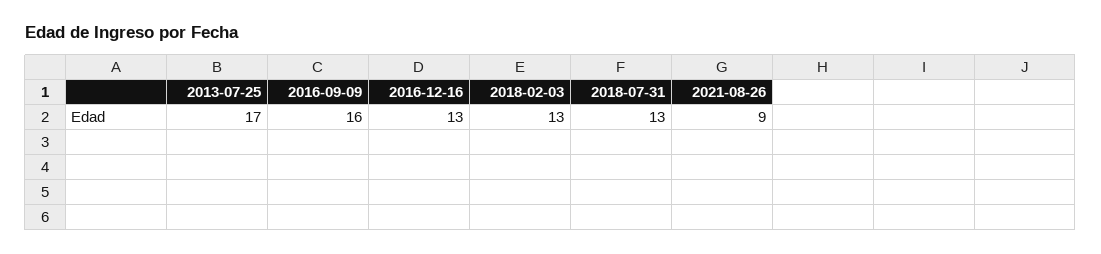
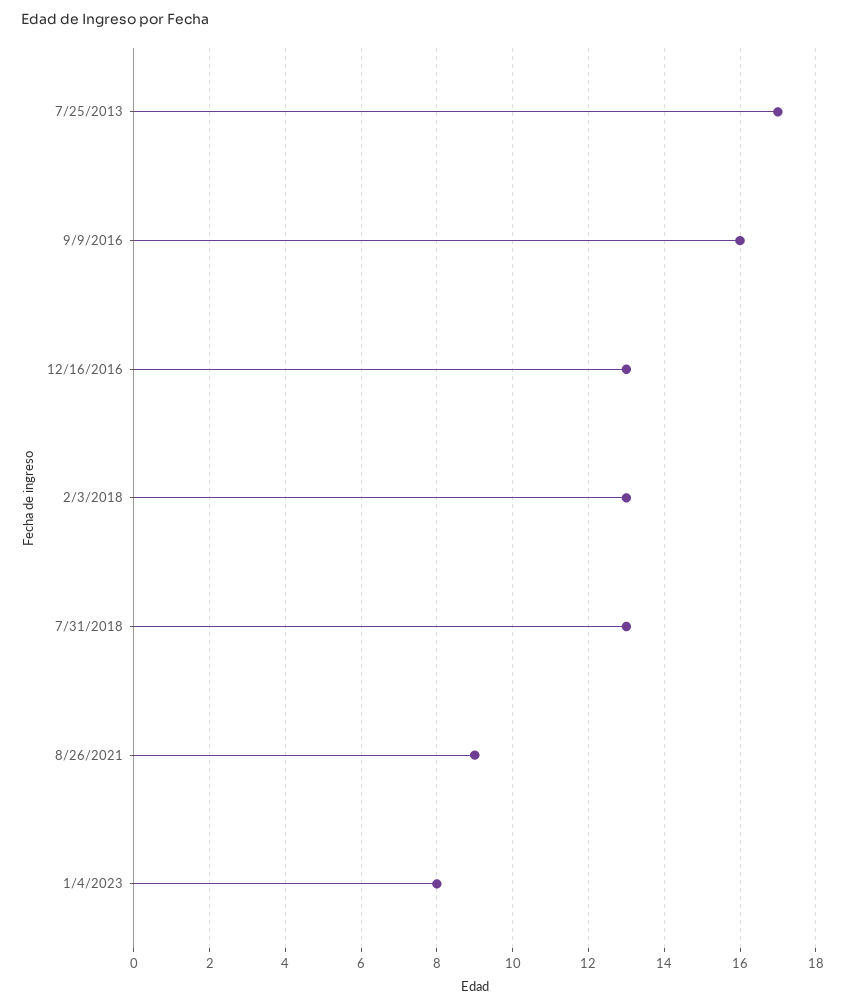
1/4/2023: none -> 8

